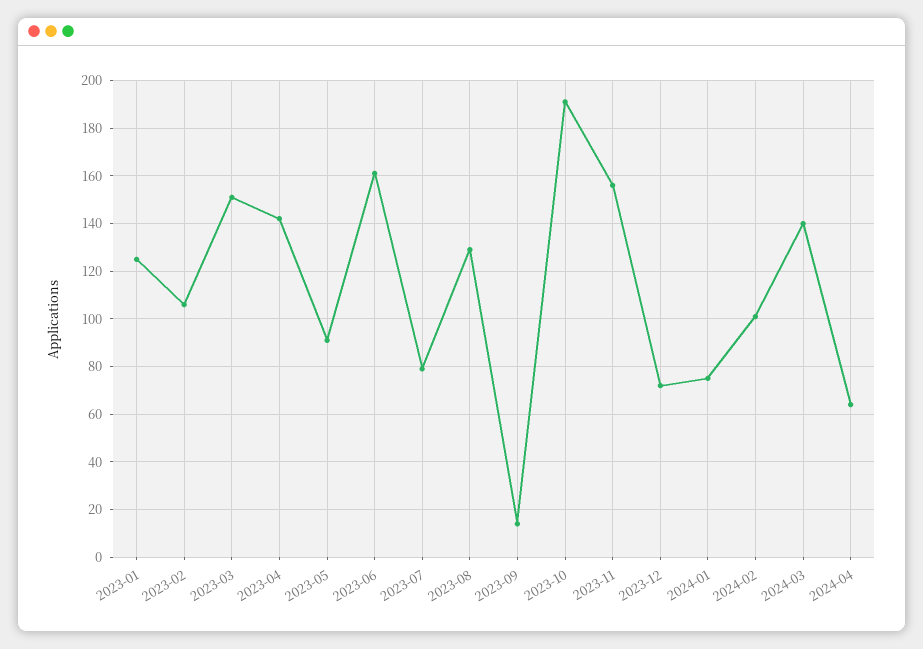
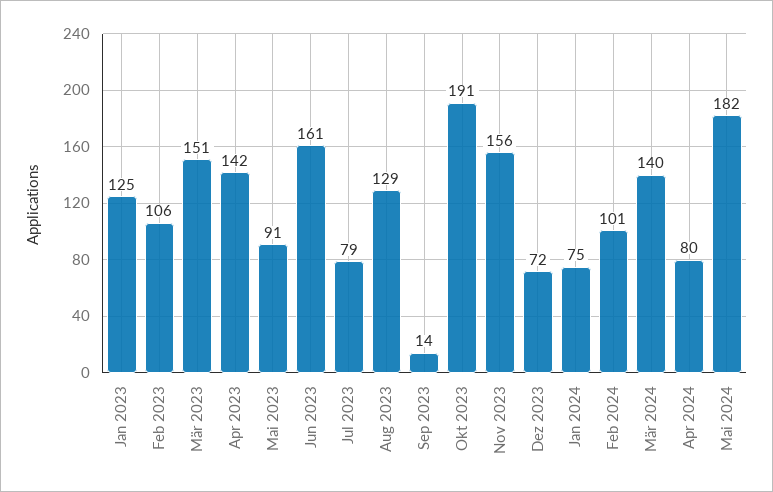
2024-04: 65 -> 80
Mai 2024: none -> 182

